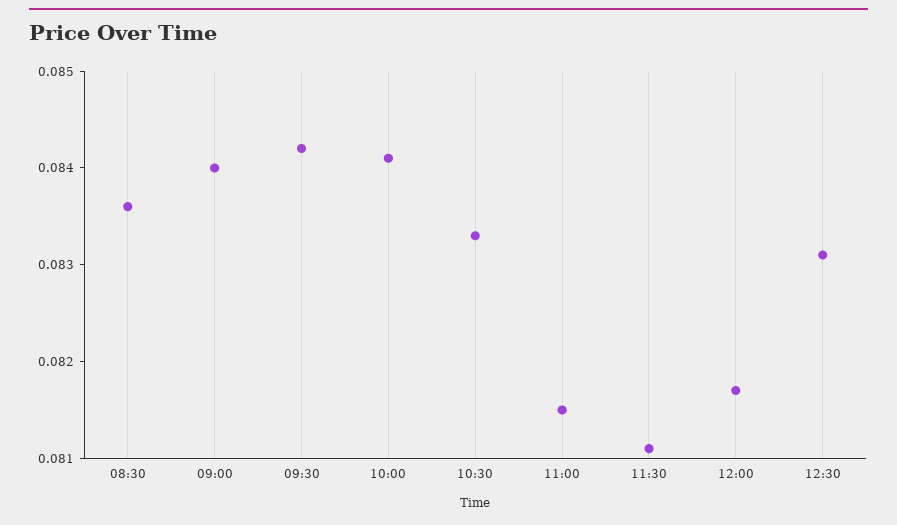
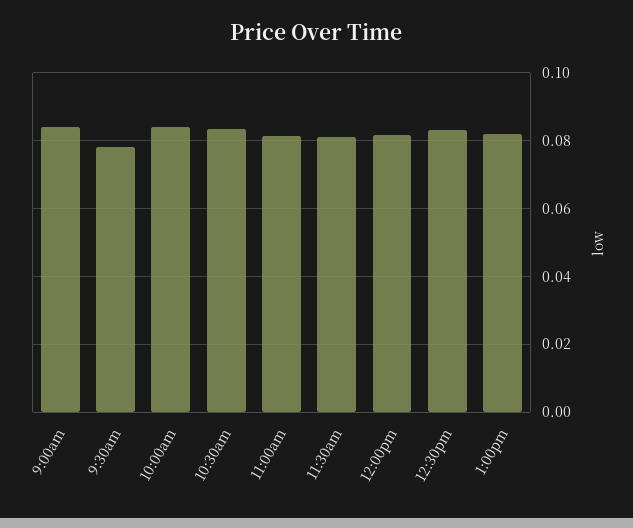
08:30: 0.0836 -> none
09:30: 0.0842 -> 0.078
1:00pm: none -> 0.082

